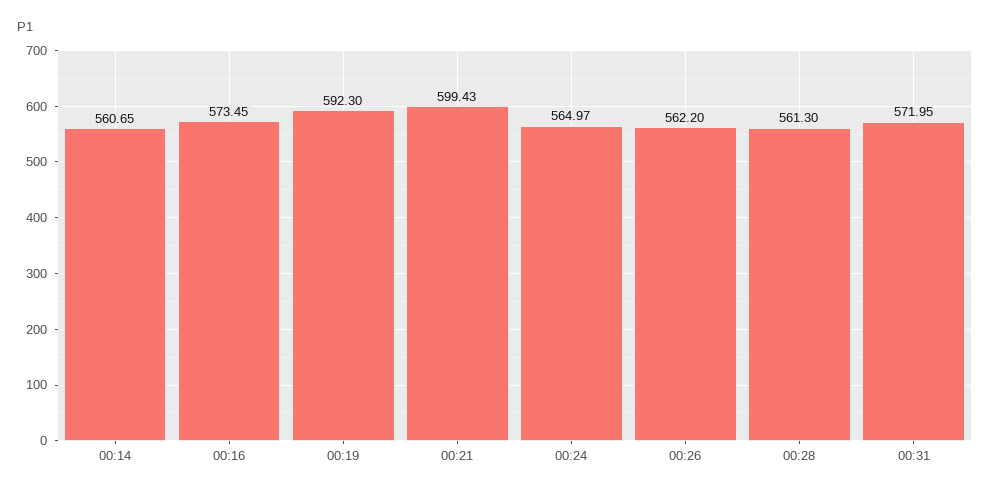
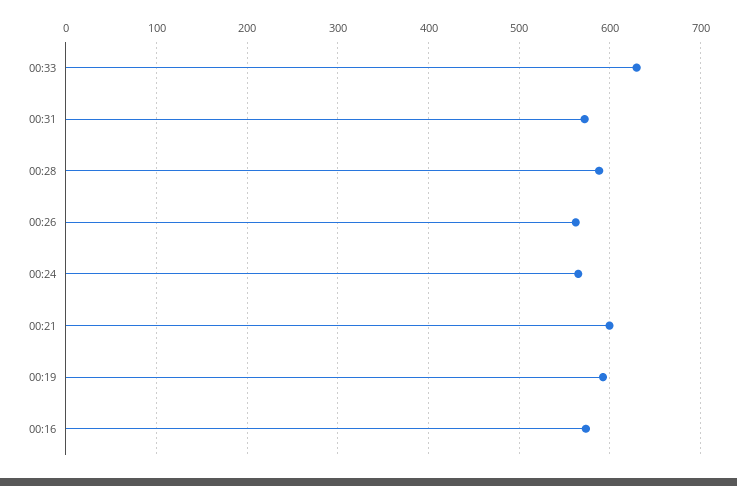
00:14: 560.65 -> none
00:28: 561.3 -> 590
00:33: none -> 630

